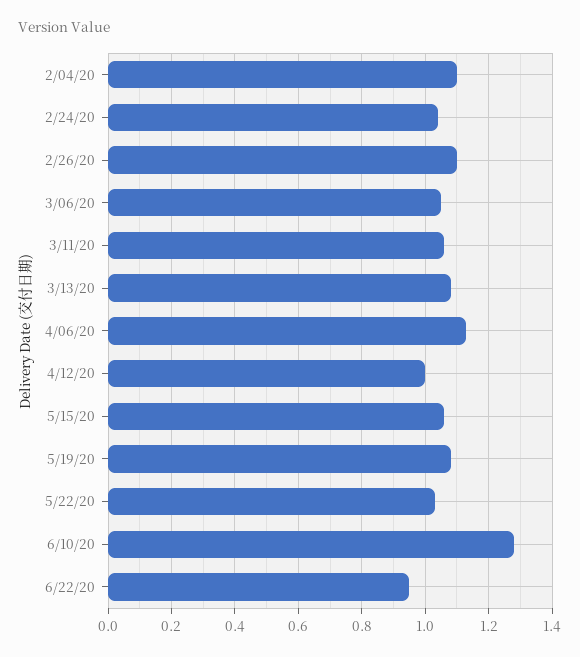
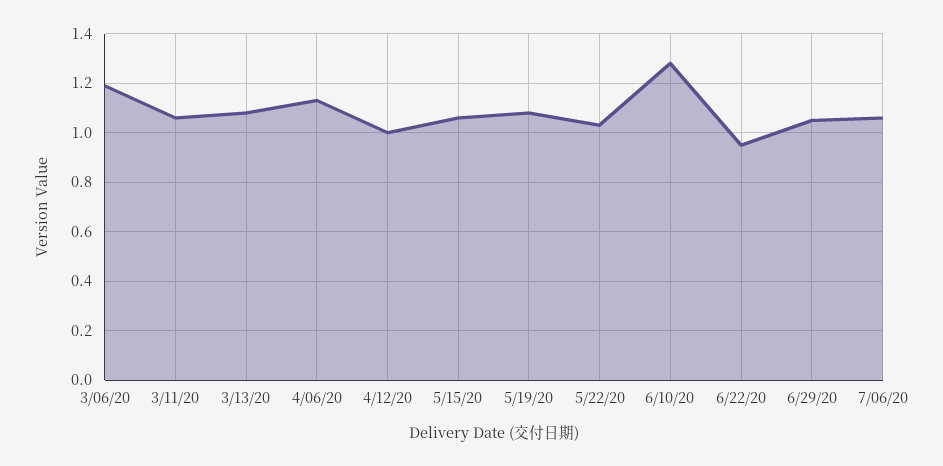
2/04/20: 1.1 -> none
2/24/20: 1.05 -> none
2/26/20: 1.1 -> none
3/06/20: 1.05 -> 1.2
6/29/20: none -> 1.05
7/06/20: none -> 1.05

